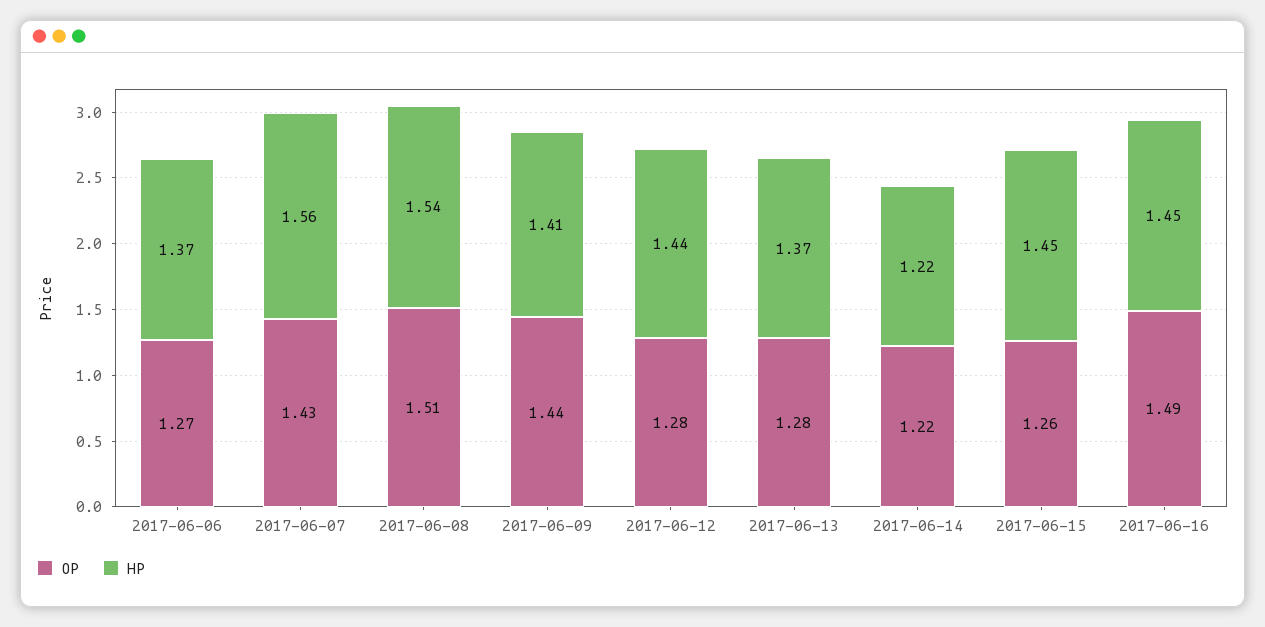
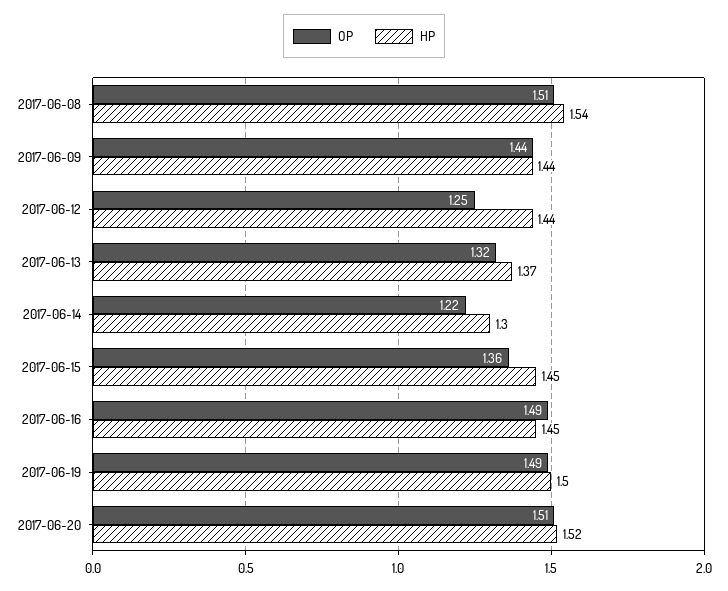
OP, 2017-06-06: 1.27 -> none
HP, 2017-06-06: 1.37 -> none
OP, 2017-06-07: 1.43 -> none
HP, 2017-06-07: 1.56 -> none
HP, 2017-06-09: 1.41 -> 1.44
OP, 2017-06-12: 1.28 -> 1.25
OP, 2017-06-13: 1.28 -> 1.32
HP, 2017-06-14: 1.22 -> 1.3
OP, 2017-06-15: 1.26 -> 1.36
OP, 2017-06-19: none -> 1.49
HP, 2017-06-19: none -> 1.5
OP, 2017-06-20: none -> 1.51
HP, 2017-06-20: none -> 1.52

